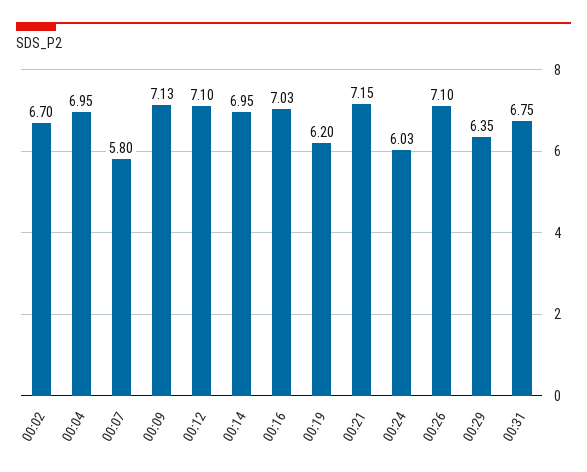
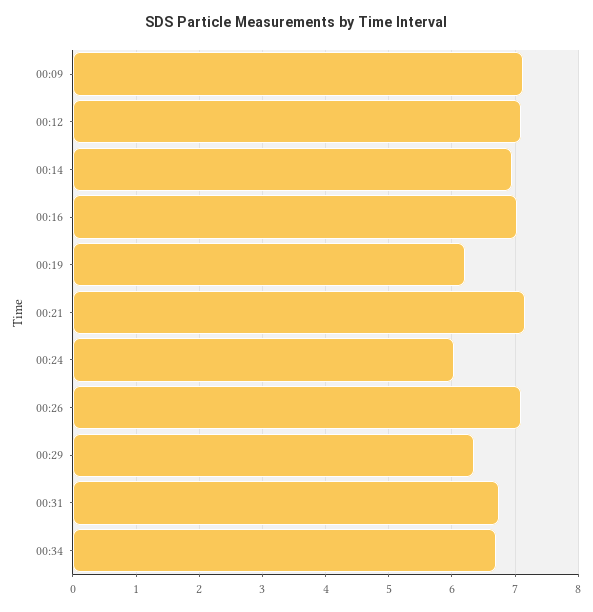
00:02: 6.7 -> none
00:04: 6.95 -> none
00:07: 5.8 -> none
00:34: none -> 6.7

